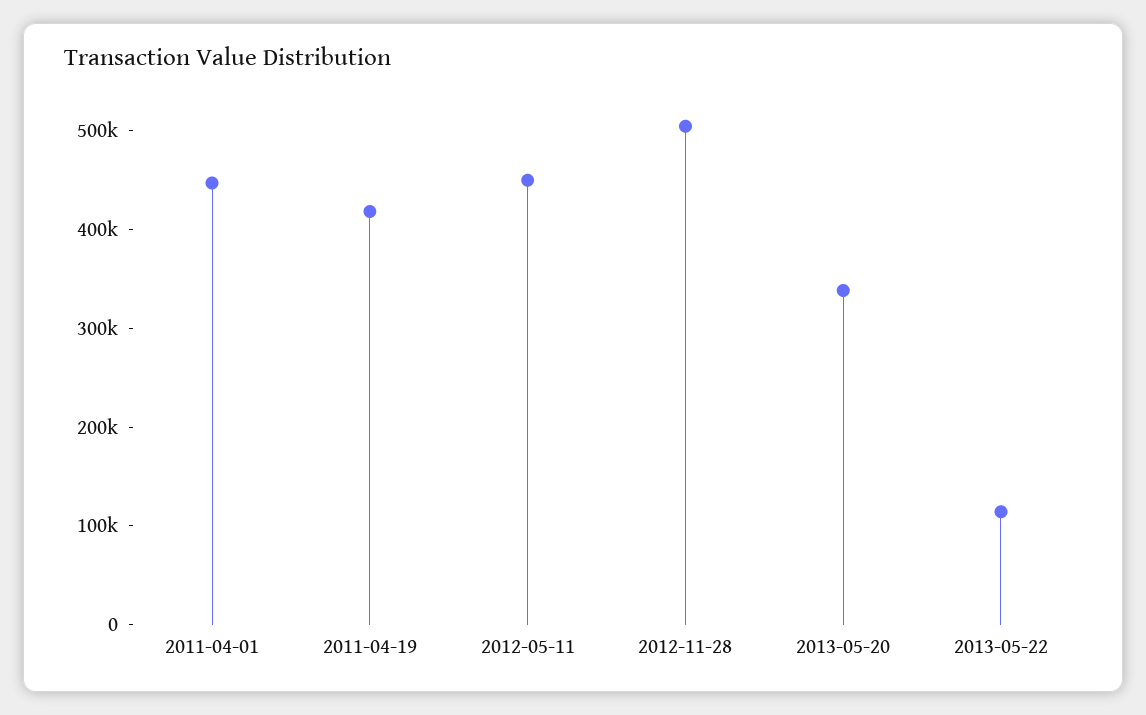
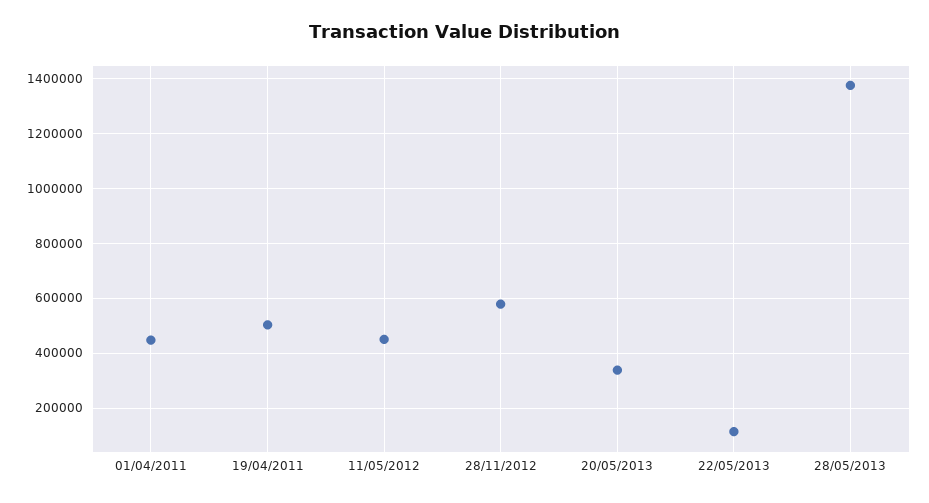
2011-04-19: 420000 -> 500000
2012-11-28: 500000 -> 575000
28/05/2013: none -> 1375000

